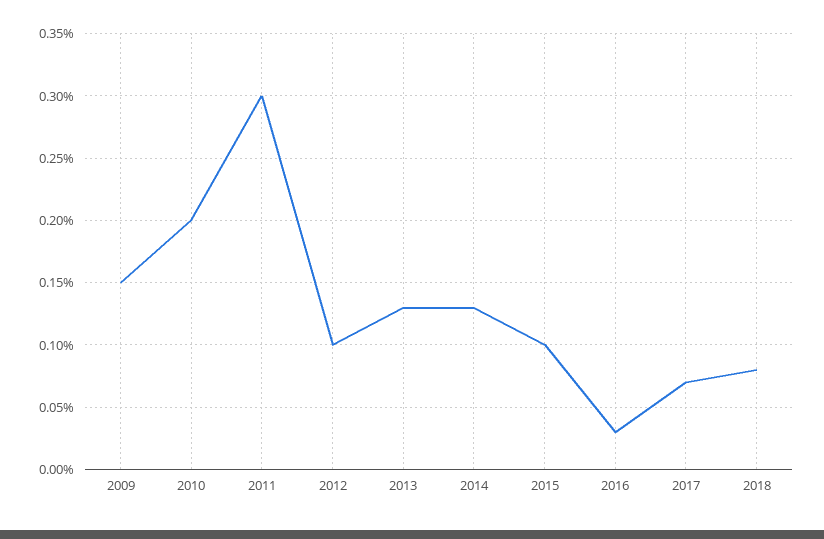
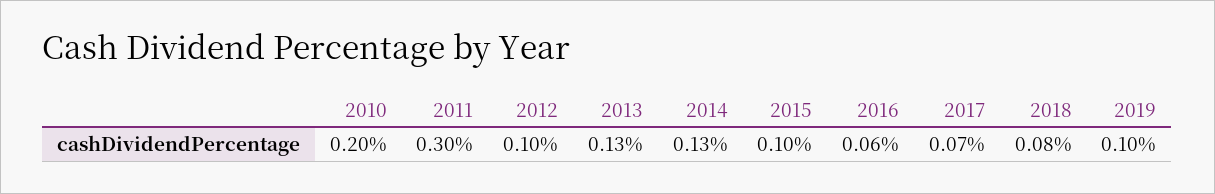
2009: 0.15 -> none
2016: 0.03 -> 0.06
2019: none -> 0.1

